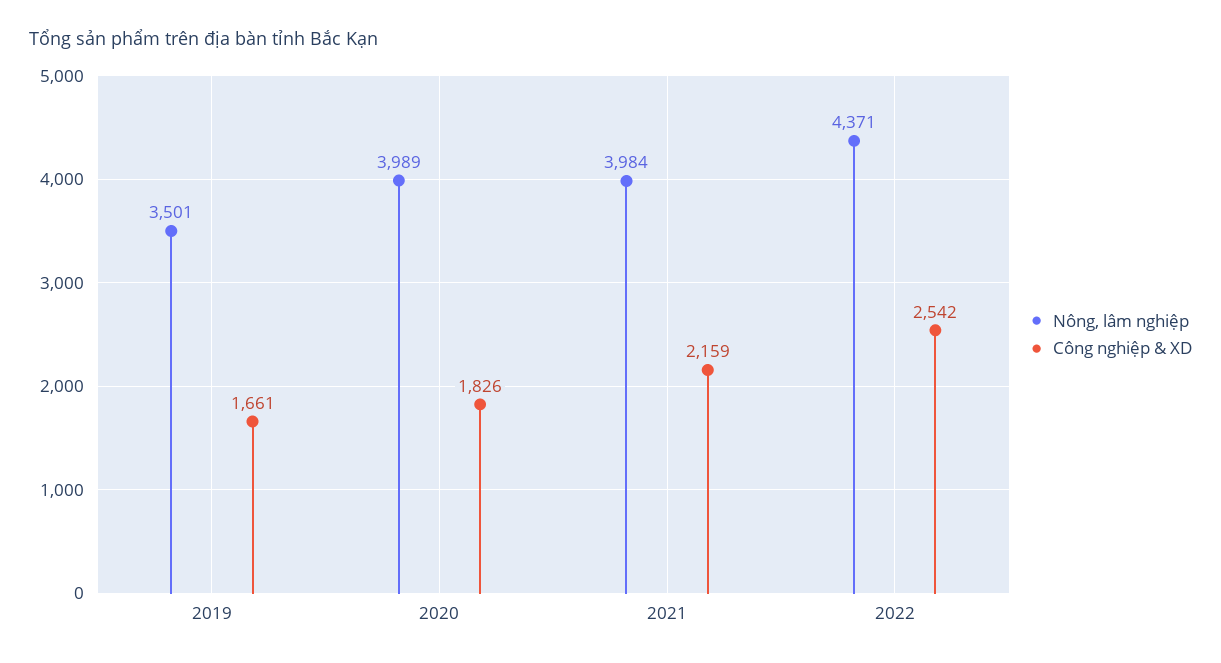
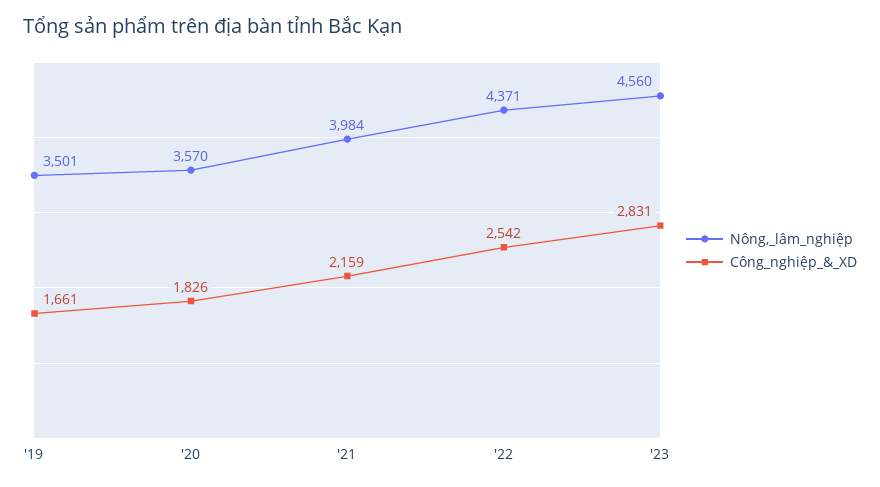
Nông, lâm nghiệp, 2020: 3989 -> 3570
Nông, lâm nghiệp, '23: none -> 4560
Công nghiệp & XD, '23: none -> 2831

